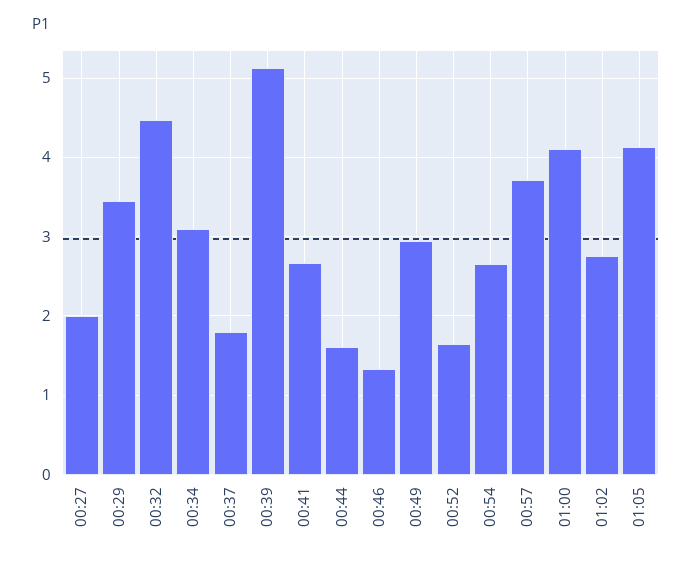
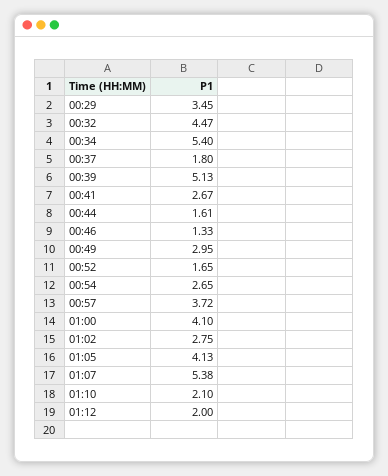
00:27: 2 -> none
00:34: 3.1 -> 5.4
01:07: none -> 5.38
01:10: none -> 2.1
01:12: none -> 2

